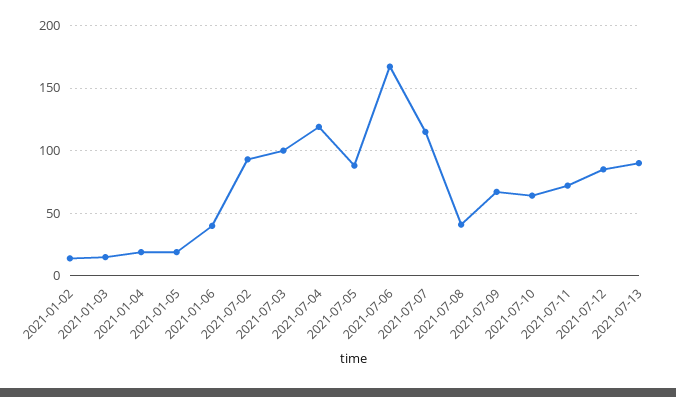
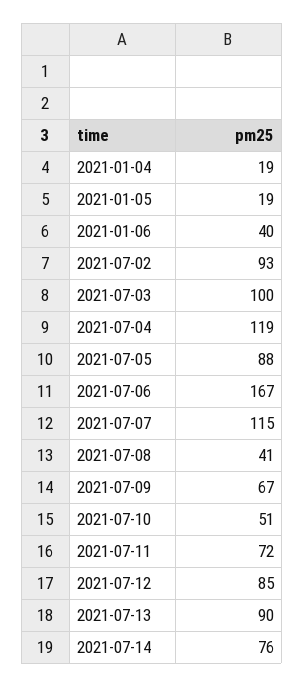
2021-01-02: 15 -> none
2021-01-03: 15 -> none
2021-07-10: 65 -> 51
2021-07-14: none -> 76

